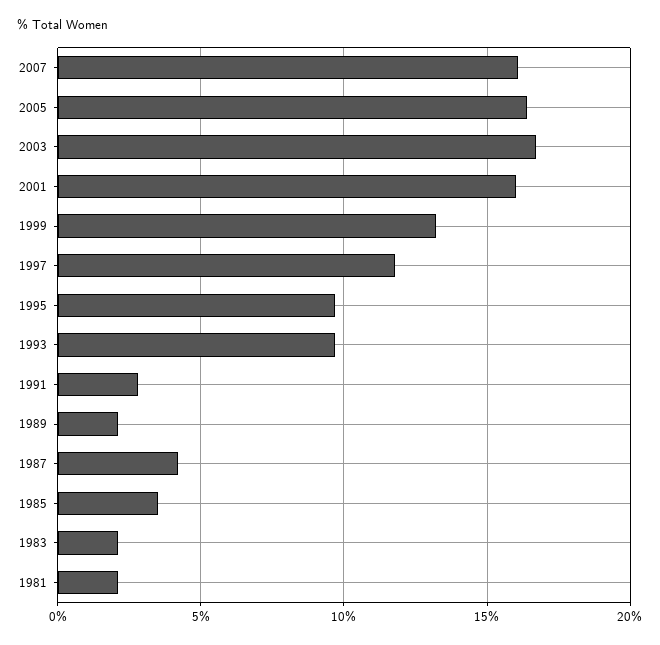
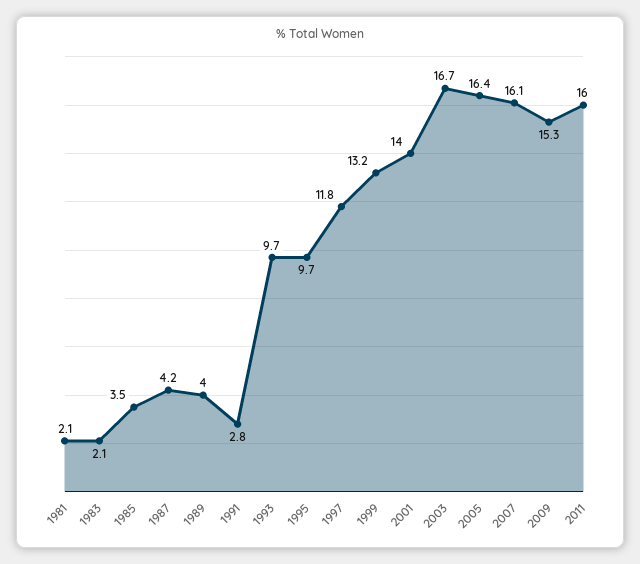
2001: 16 -> 14
1989: 2 -> 4
2009: none -> 15.3
2011: none -> 16

